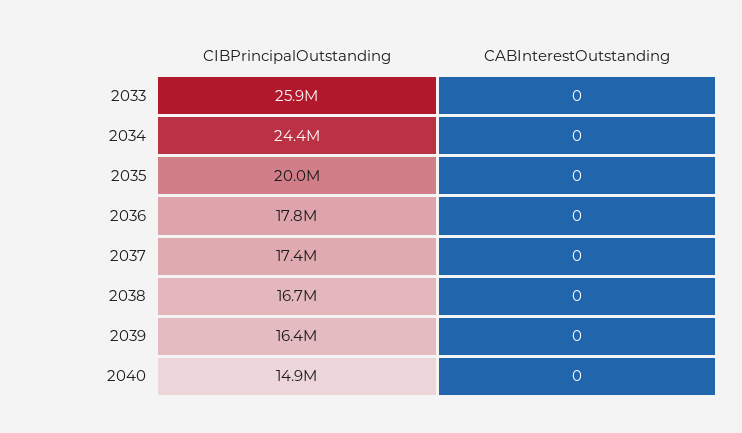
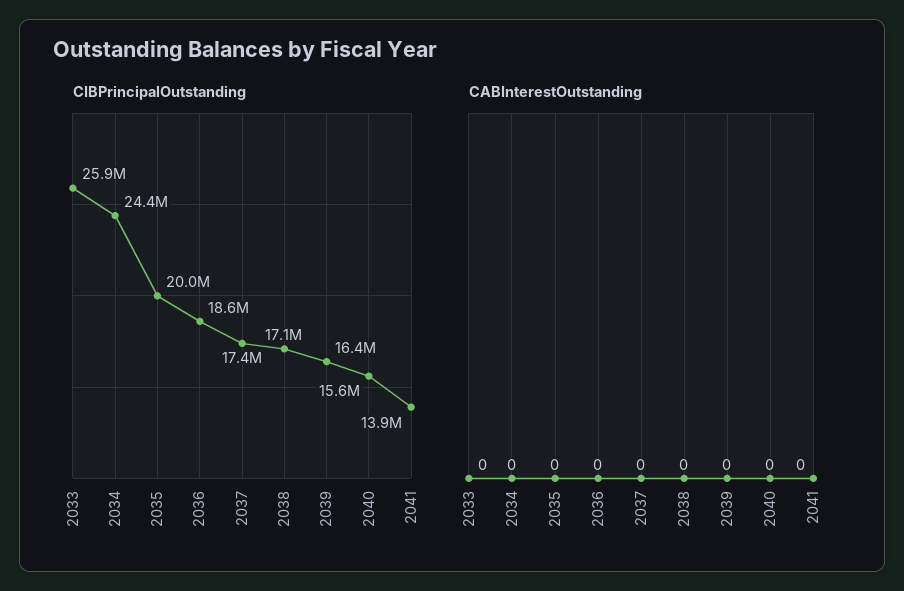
CIBPrincipalOutstanding, 2036: 17800000 -> 18600000
CIBPrincipalOutstanding, 2038: 16700000 -> 17100000
CIBPrincipalOutstanding, 2040: 14900000 -> 15600000
CIBPrincipalOutstanding, 2041: none -> 13900000
CABInterestOutstanding, 2041: none -> 0

